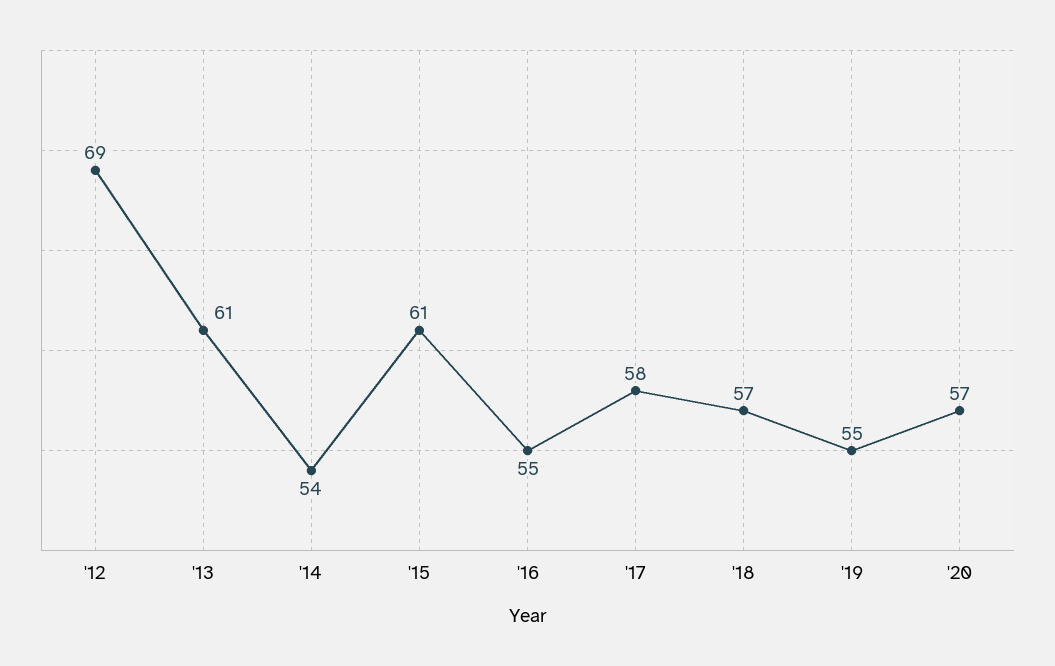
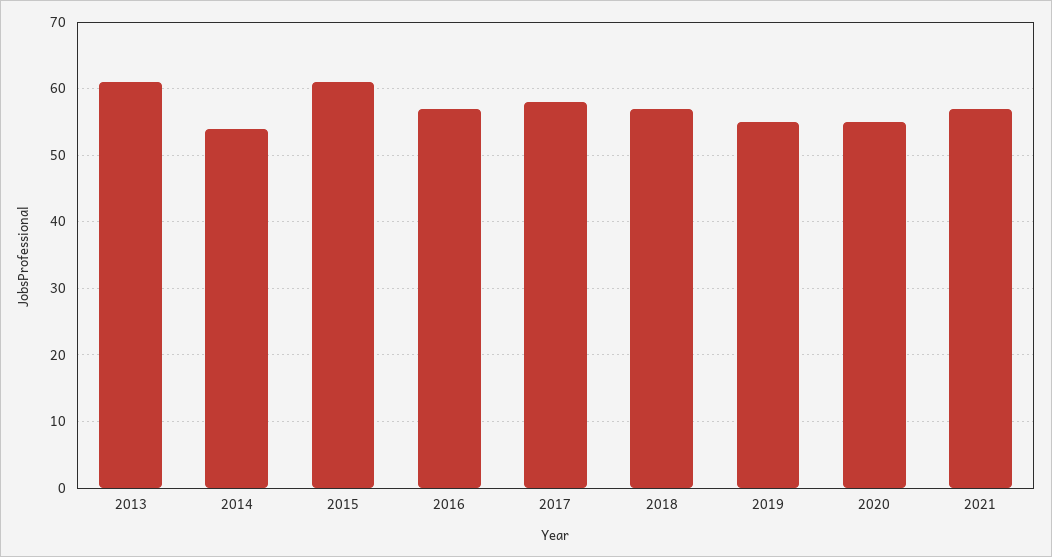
'12: 69 -> none
'16: 55 -> 57
'20: 57 -> 55
2021: none -> 57

